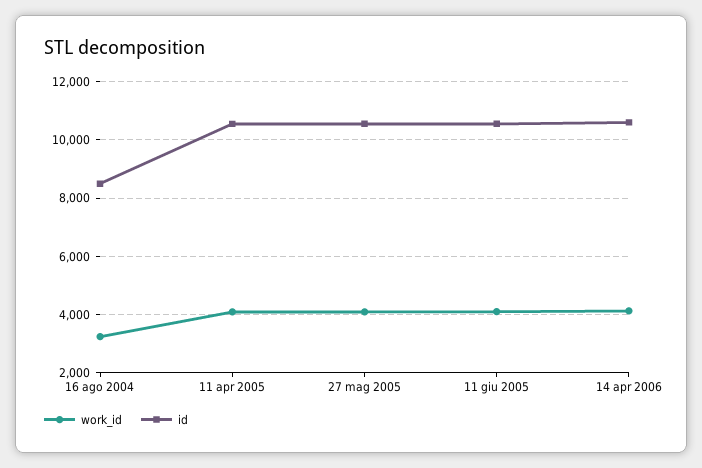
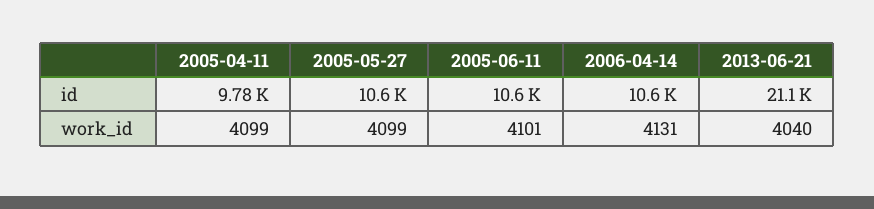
work_id, 16 ago 2004: 3250 -> none
id, 16 ago 2004: 8500 -> none
id, 11 apr 2005: 10500 -> 9780
id, 2013-06-21: none -> 21100
work_id, 2013-06-21: none -> 4040

